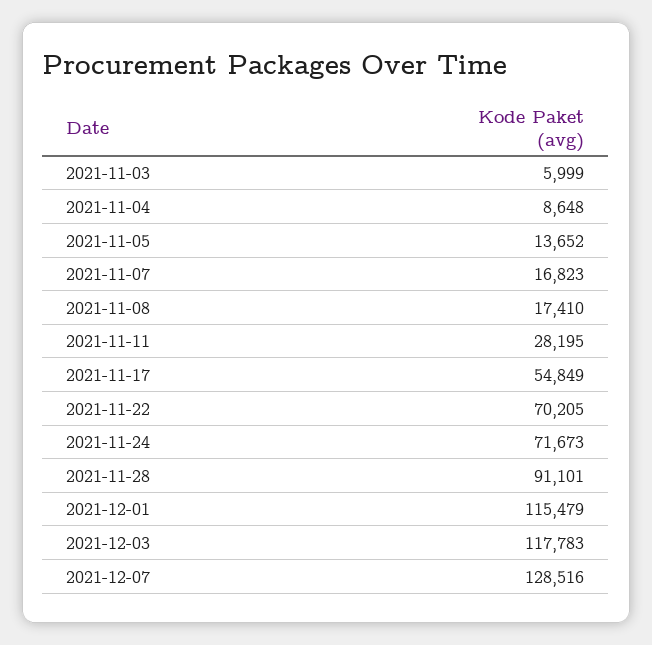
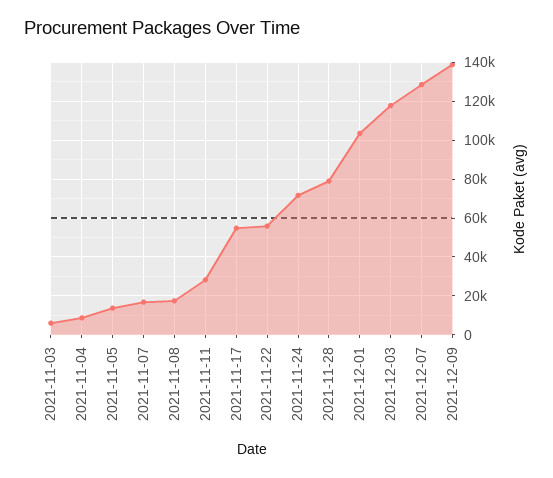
2021-11-22: 70205 -> 55000
2021-11-28: 91101 -> 80000
2021-12-01: 115479 -> 105000
2021-12-09: none -> 140000

